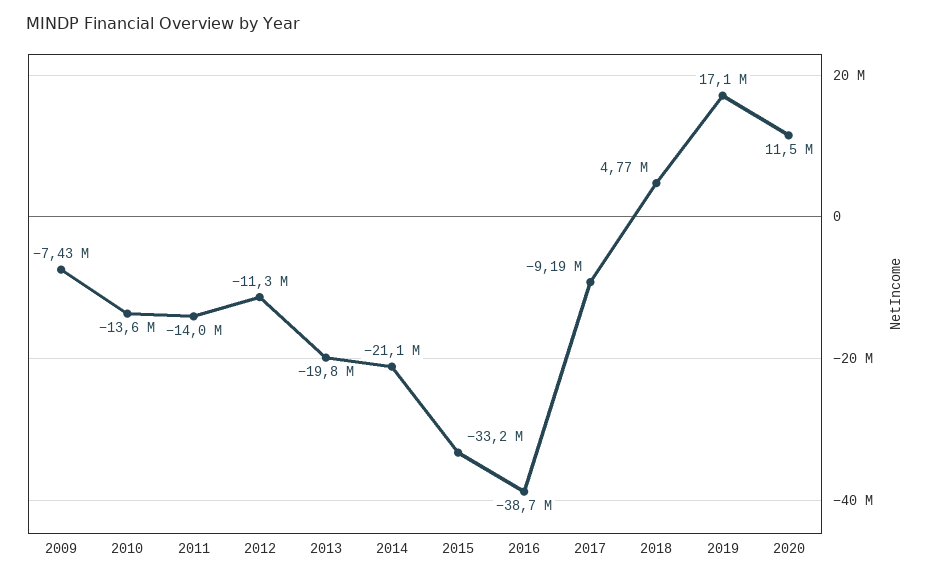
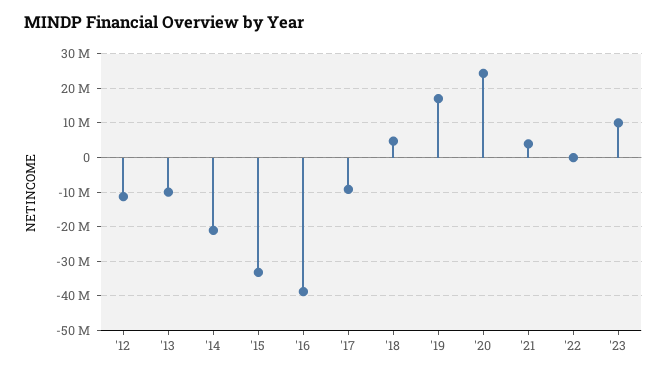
2009: -7430000 -> none
2010: -13600000 -> none
2011: -14000000 -> none
2013: -19800000 -> -10000000
2020: 11500000 -> 24000000
'21: none -> 4000000
'22: none -> 0
'23: none -> 10000000

